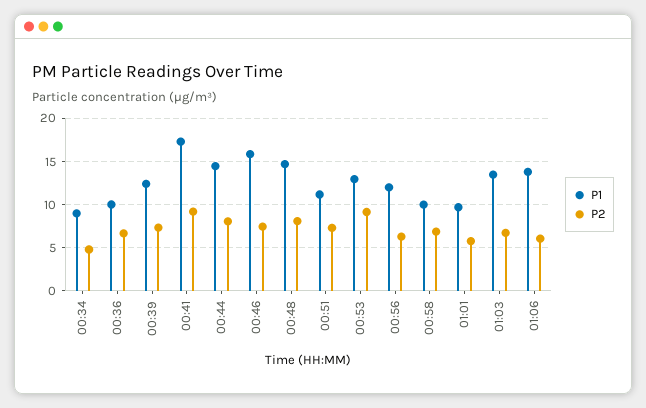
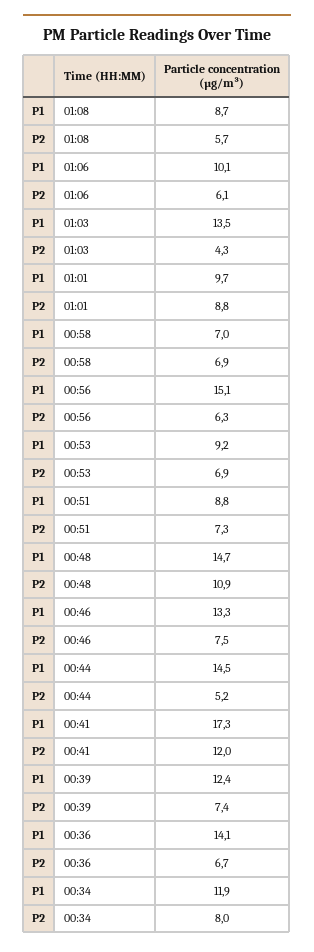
P1, 00:34: 9 -> 11.9
P2, 00:34: 5 -> 8
P1, 00:36: 10 -> 14.1
P2, 00:41: 9 -> 12
P2, 00:44: 8 -> 5.2
P1, 00:46: 16 -> 13.3
P2, 00:48: 8 -> 10.9
P1, 00:51: 11 -> 8.8
P1, 00:53: 13 -> 9.2
P2, 00:53: 9 -> 6.9
P1, 00:56: 12 -> 15.1
P1, 00:58: 10 -> 7
P2, 01:01: 6 -> 8.8
P2, 01:03: 7 -> 4.3
P1, 01:06: 14 -> 10.1
P1, 01:08: none -> 8.7
P2, 01:08: none -> 5.7

